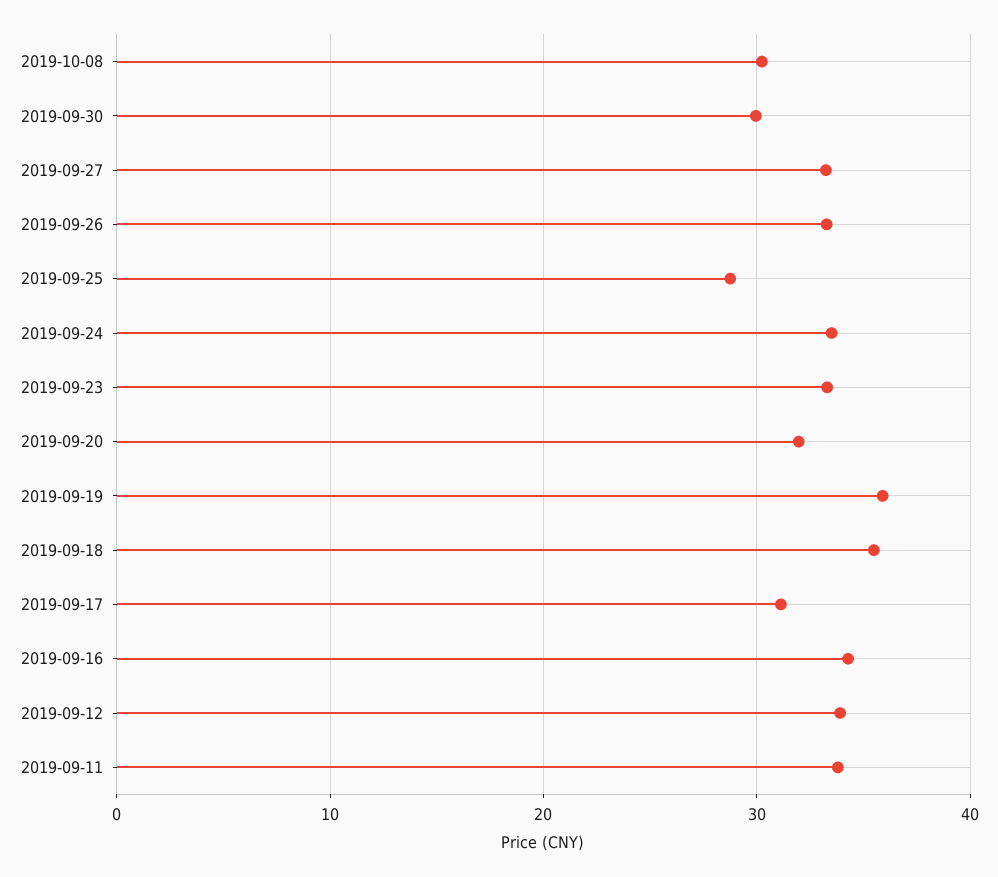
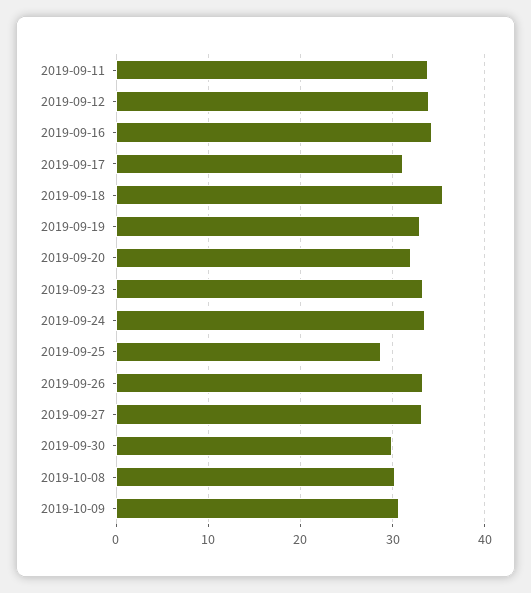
2019-09-19: 36 -> 33
2019-10-09: none -> 31

